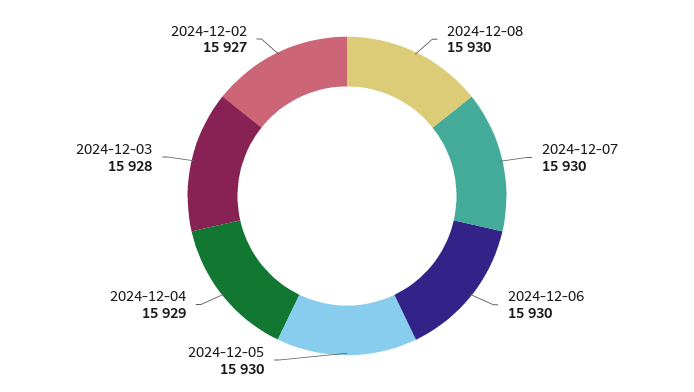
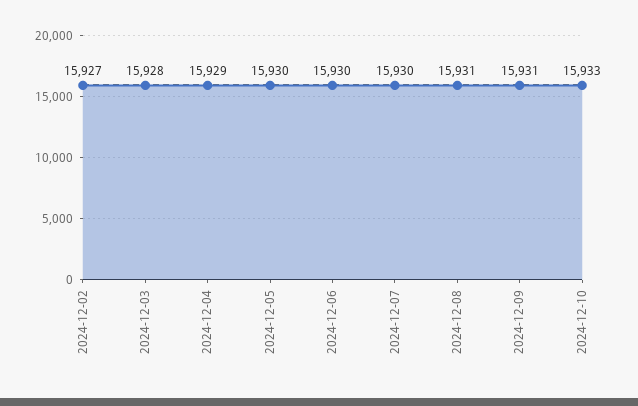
2024-12-08: 15930 -> 15931
2024-12-09: none -> 15931
2024-12-10: none -> 15933

